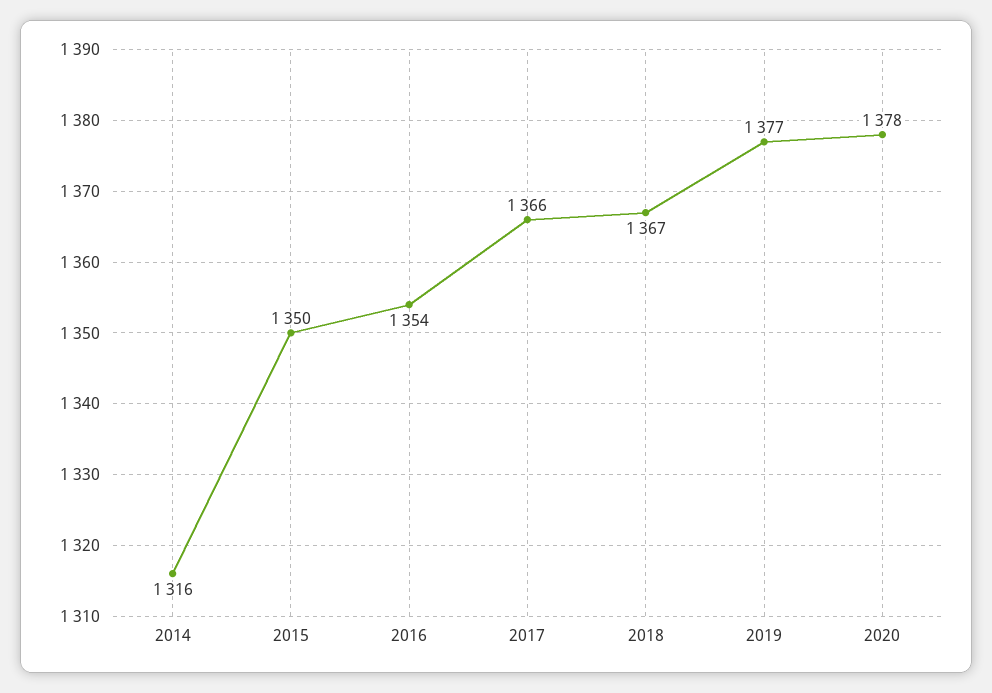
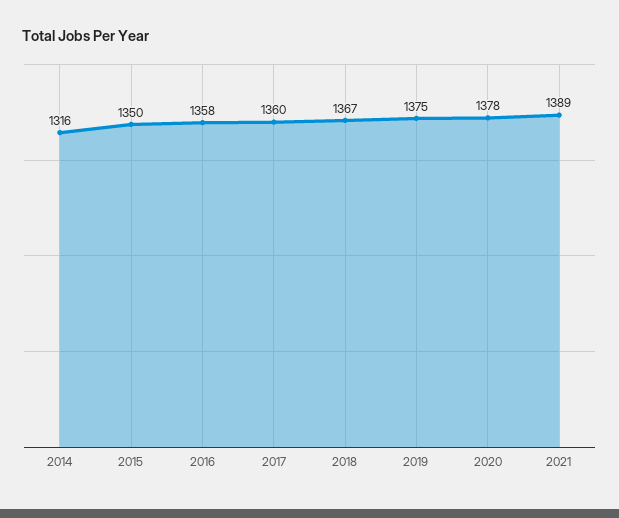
2016: 1354 -> 1358
2017: 1366 -> 1360
2019: 1377 -> 1375
2021: none -> 1389

